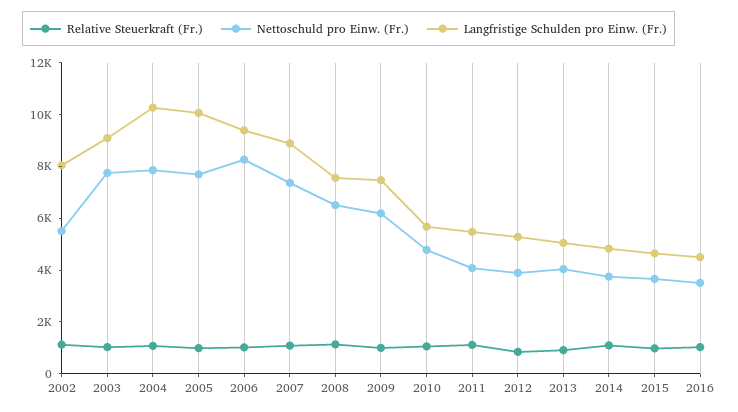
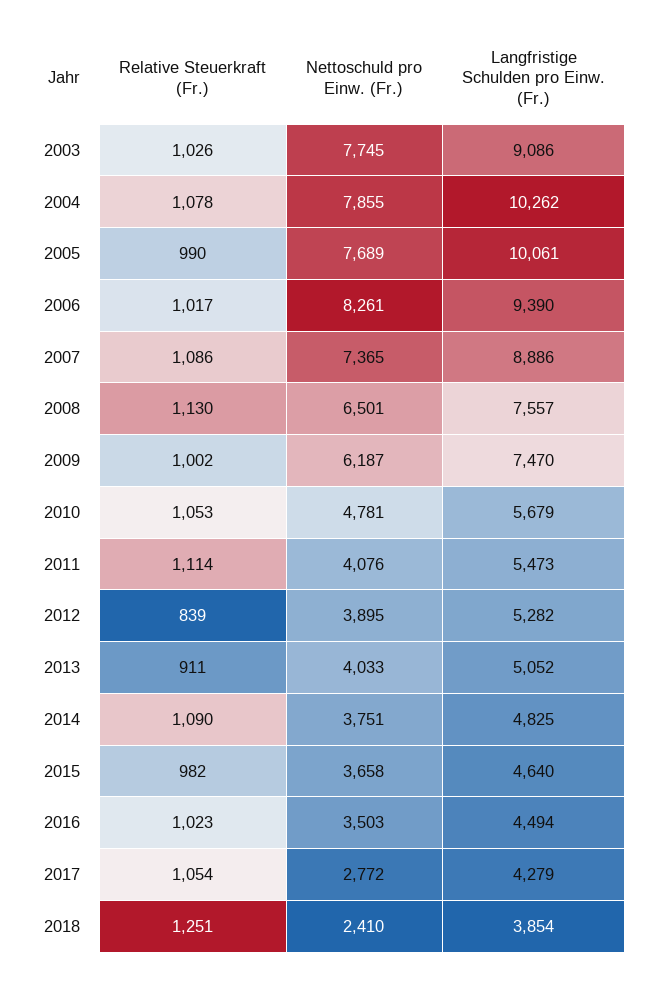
Relative Steuerkraft (Fr.), 2002: 1000 -> none
Nettoschuld pro Einw. (Fr.), 2002: 5500 -> none
Langfristige Schulden pro Einw. (Fr.), 2002: 8000 -> none
Relative Steuerkraft (Fr.), 2017: none -> 1054
Nettoschuld pro Einw. (Fr.), 2017: none -> 2772
Langfristige Schulden pro Einw. (Fr.), 2017: none -> 4279
Relative Steuerkraft (Fr.), 2018: none -> 1251
Nettoschuld pro Einw. (Fr.), 2018: none -> 2410
Langfristige Schulden pro Einw. (Fr.), 2018: none -> 3854

